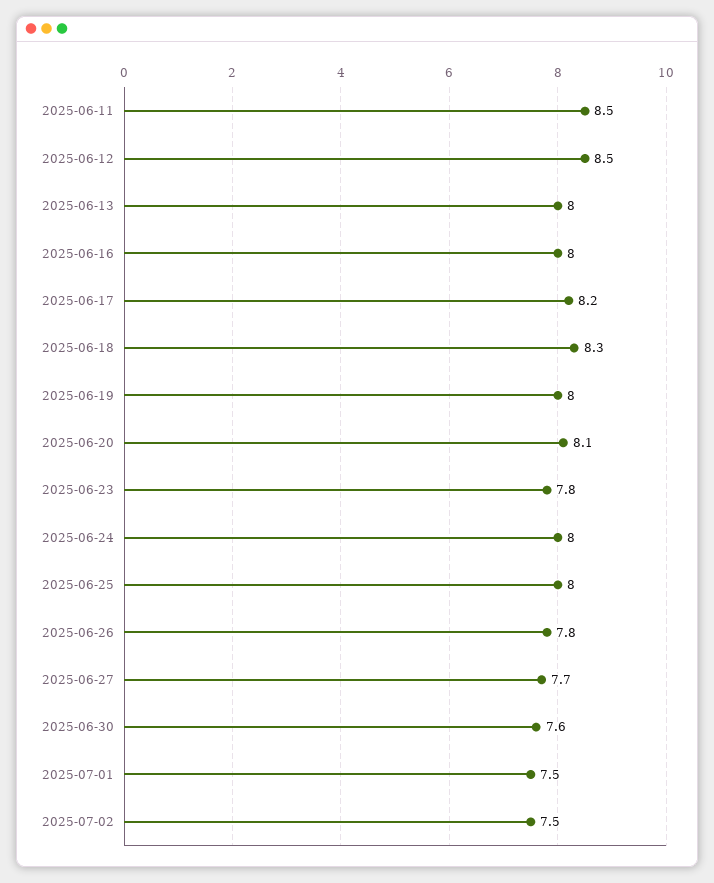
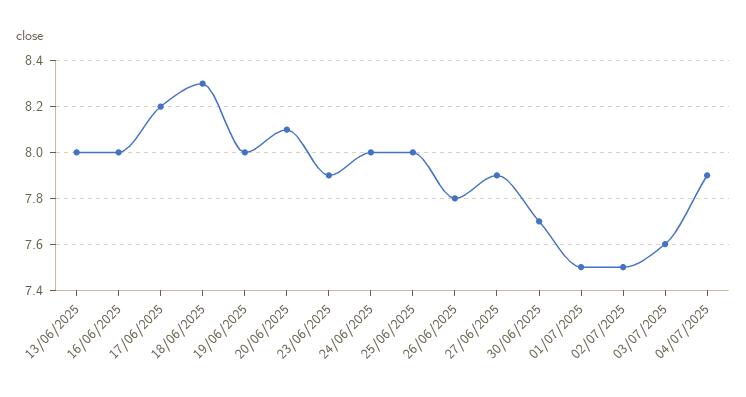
2025-06-11: 8.5 -> none
2025-06-12: 8.5 -> none
2025-06-23: 7.8 -> 7.9
2025-06-27: 7.7 -> 7.9
2025-06-30: 7.6 -> 7.7
03/07/2025: none -> 7.6
04/07/2025: none -> 7.9

